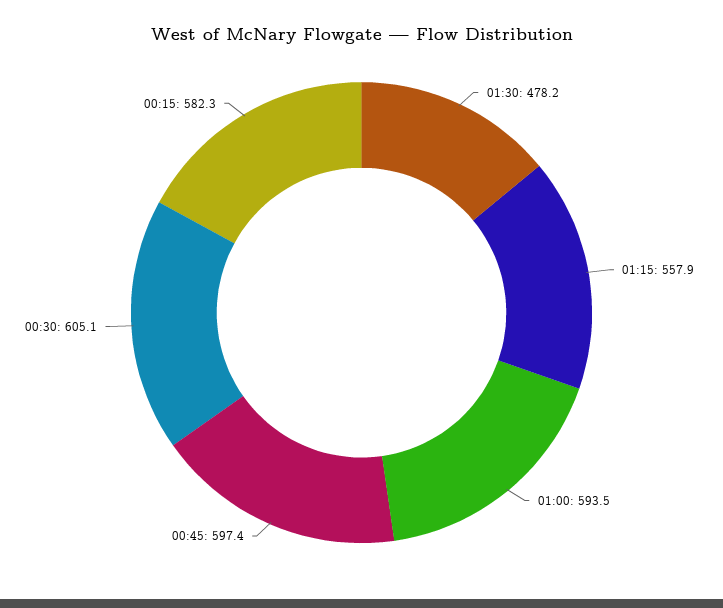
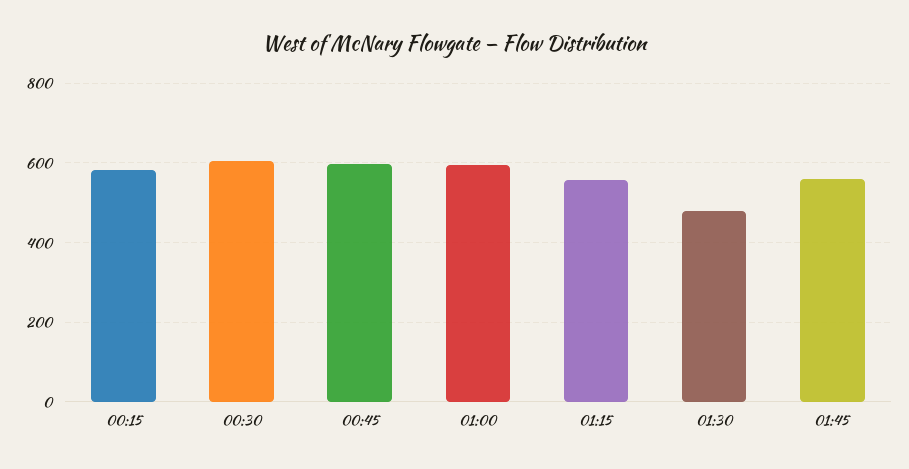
01:45: none -> 560

